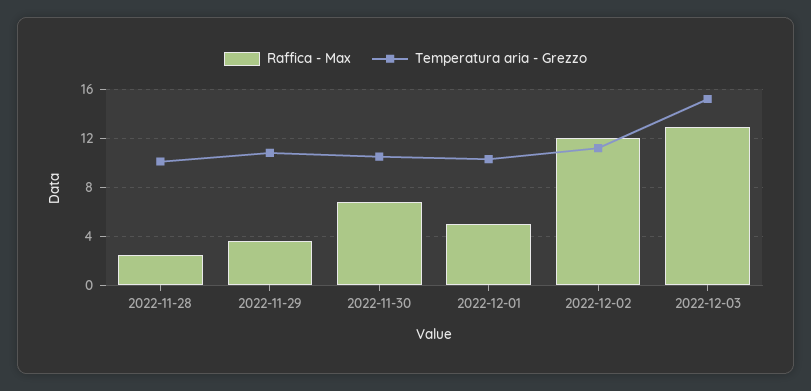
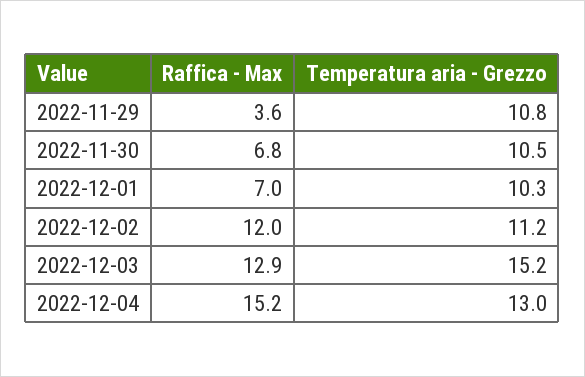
Raffica - Max, 2022-11-28: 2.5 -> none
Temperatura aria - Grezzo, 2022-11-28: 10 -> none
Raffica - Max, 2022-12-01: 5 -> 7
Raffica - Max, 2022-12-04: none -> 15.2
Temperatura aria - Grezzo, 2022-12-04: none -> 13

